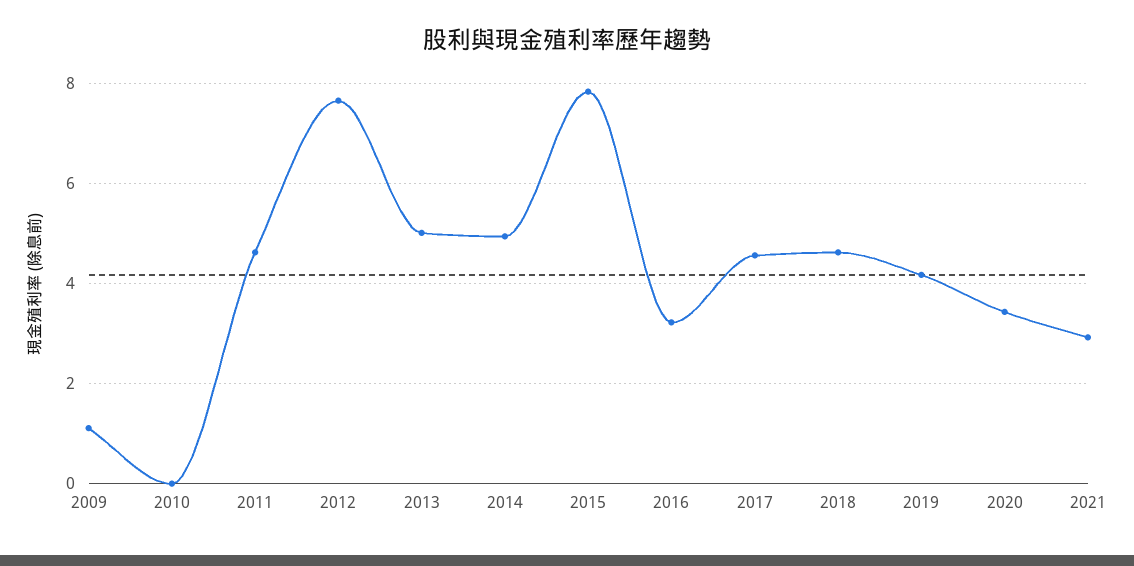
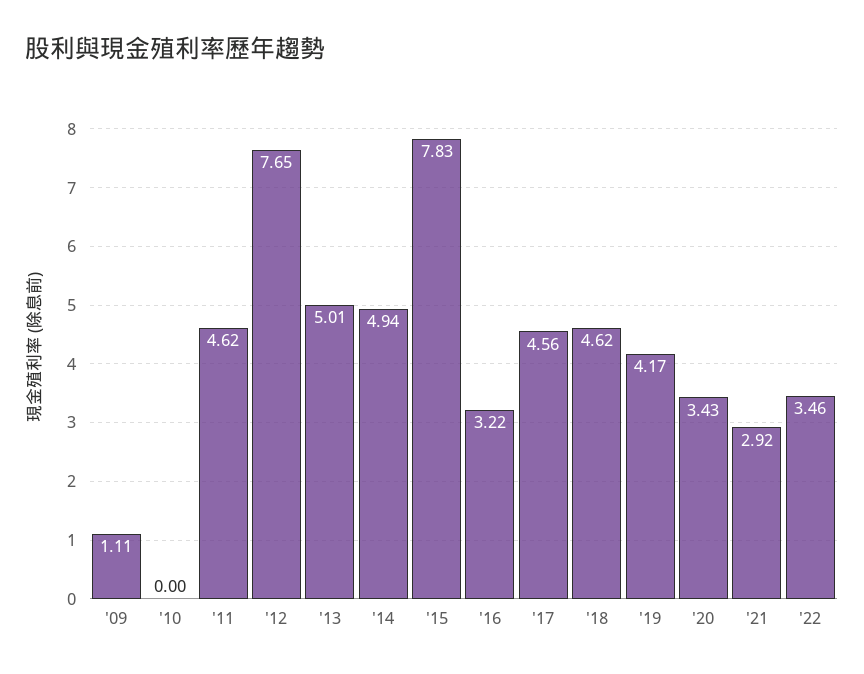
'22: none -> 3.46

